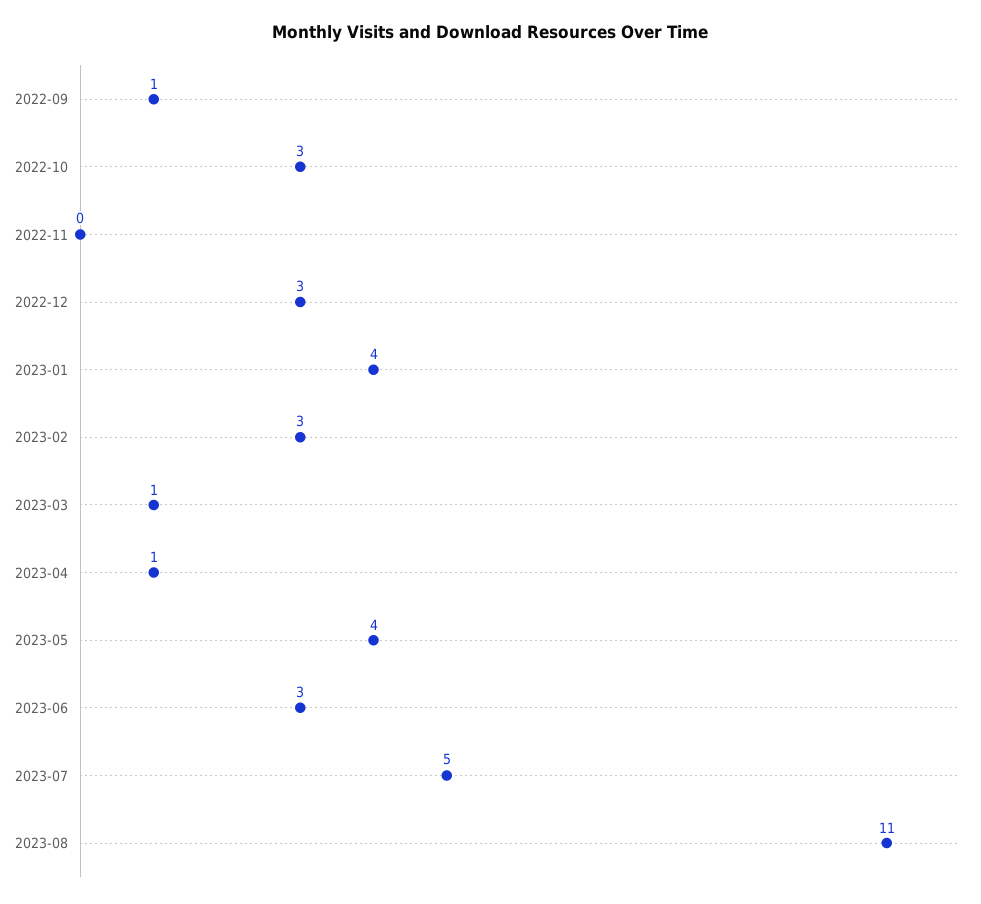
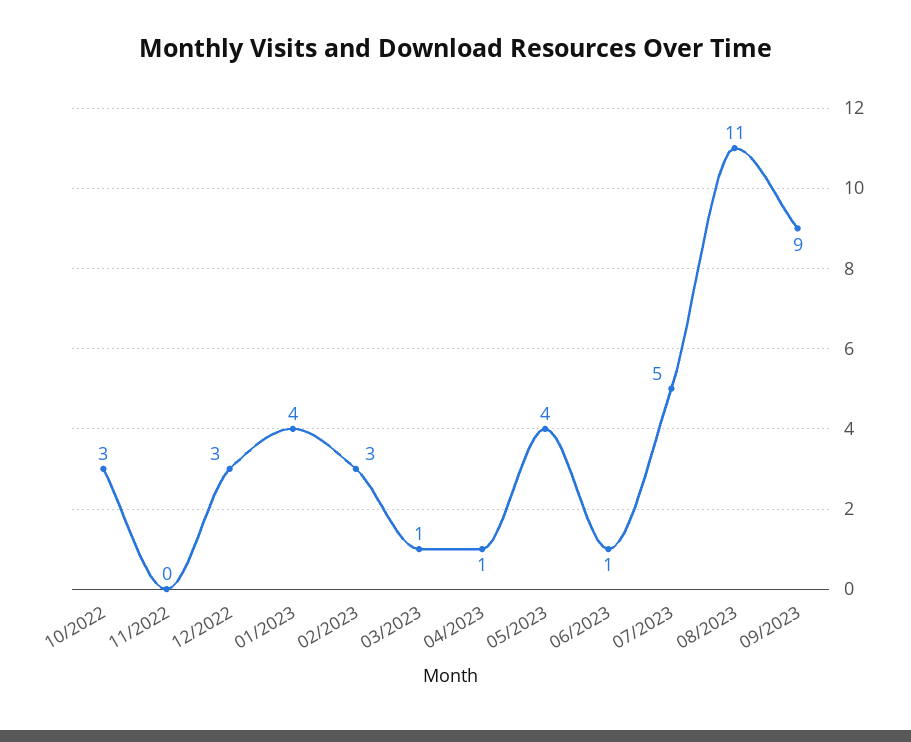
2022-09: 1 -> none
2023-06: 3 -> 1
09/2023: none -> 9

